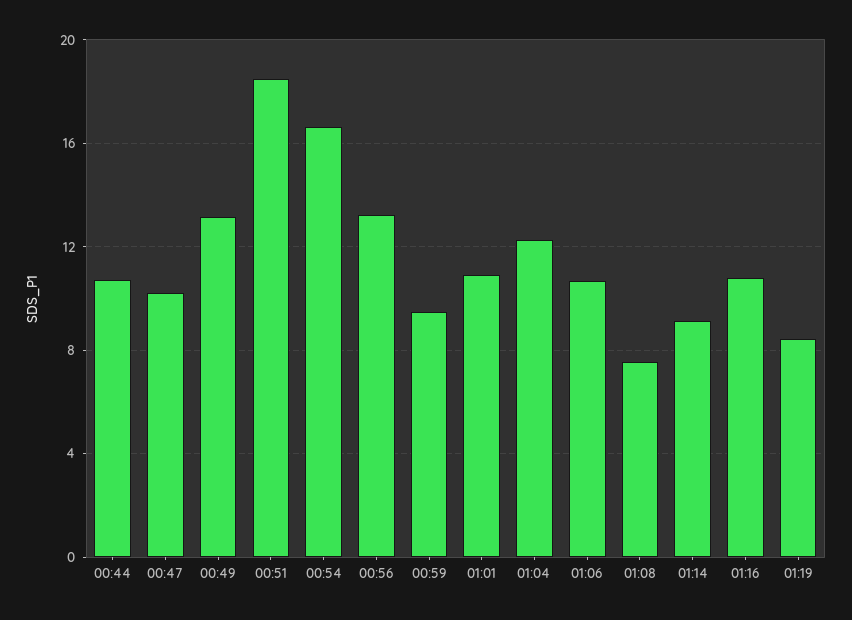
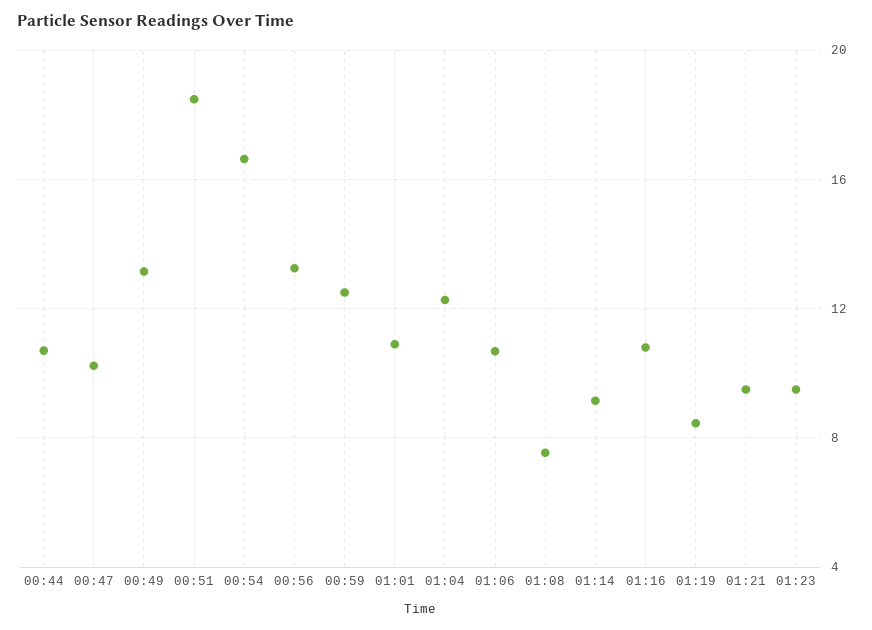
00:59: 9.5 -> 12.5
01:21: none -> 9.5
01:23: none -> 9.5

